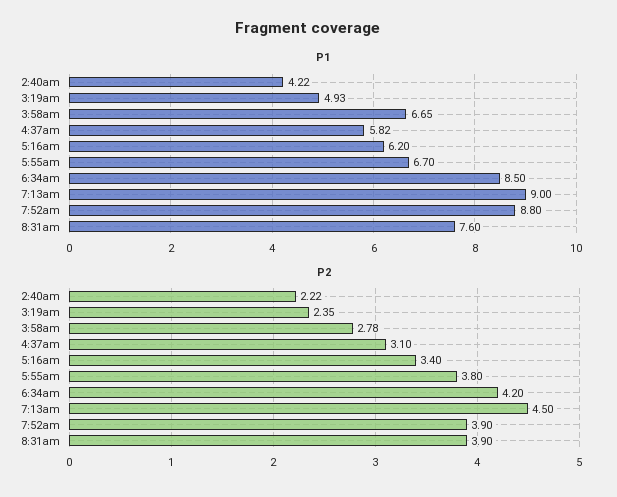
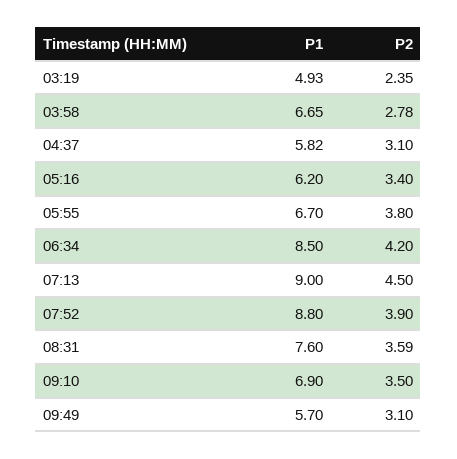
P1, 2:40am: 4.22 -> none
P2, 2:40am: 2.22 -> none
P2, 8:31am: 3.9 -> 3.59
P1, 09:10: none -> 6.9
P2, 09:10: none -> 3.5
P1, 09:49: none -> 5.7
P2, 09:49: none -> 3.1

